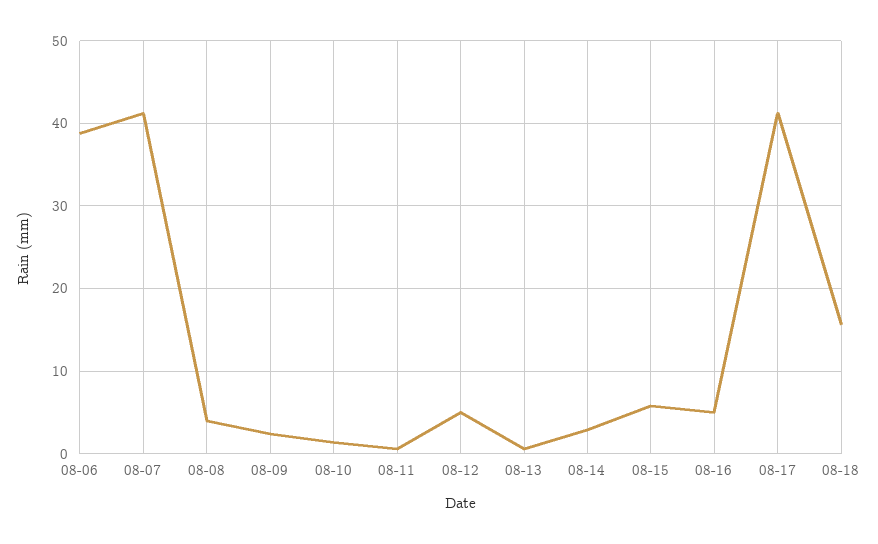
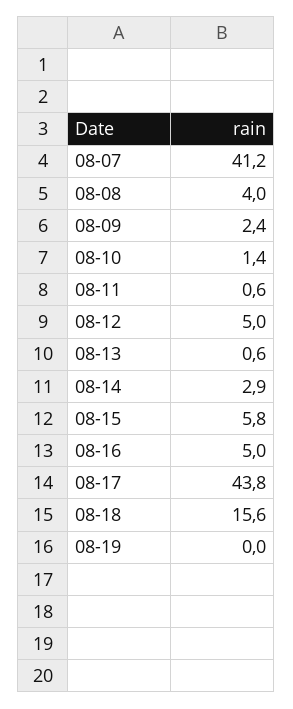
08-06: 39 -> none
08-17: 41 -> 43.8
08-19: none -> 0

